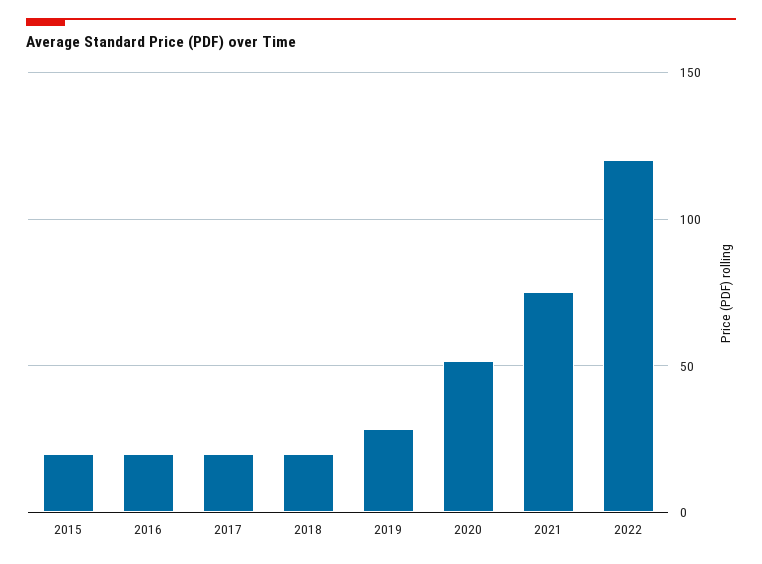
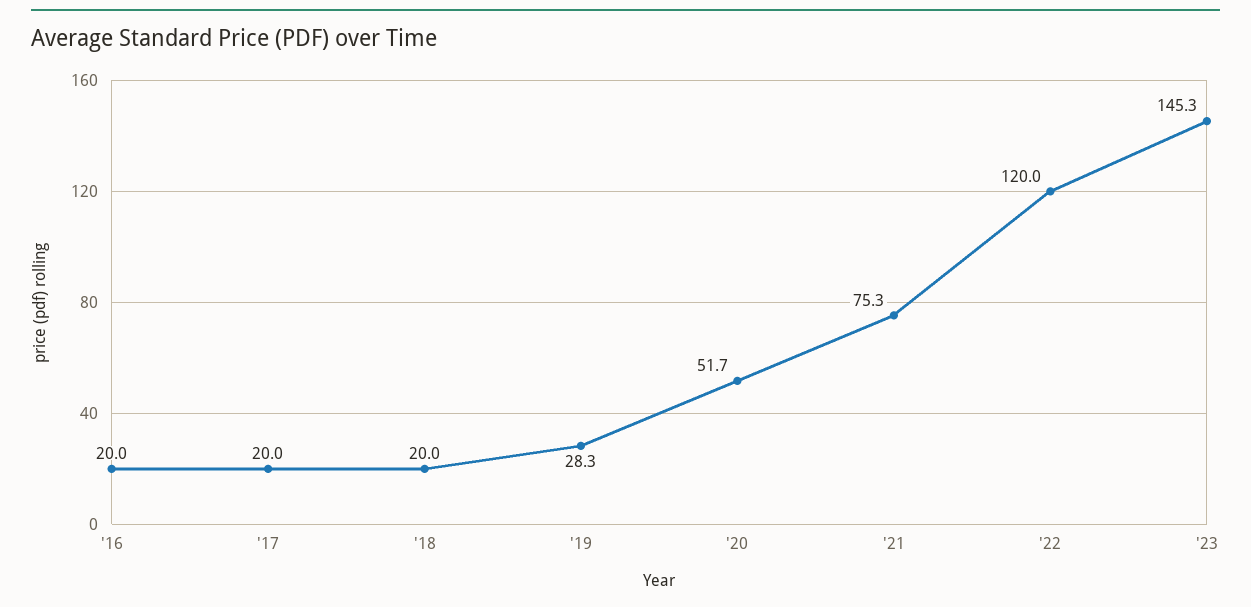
2015: 20 -> none
'23: none -> 145.3

